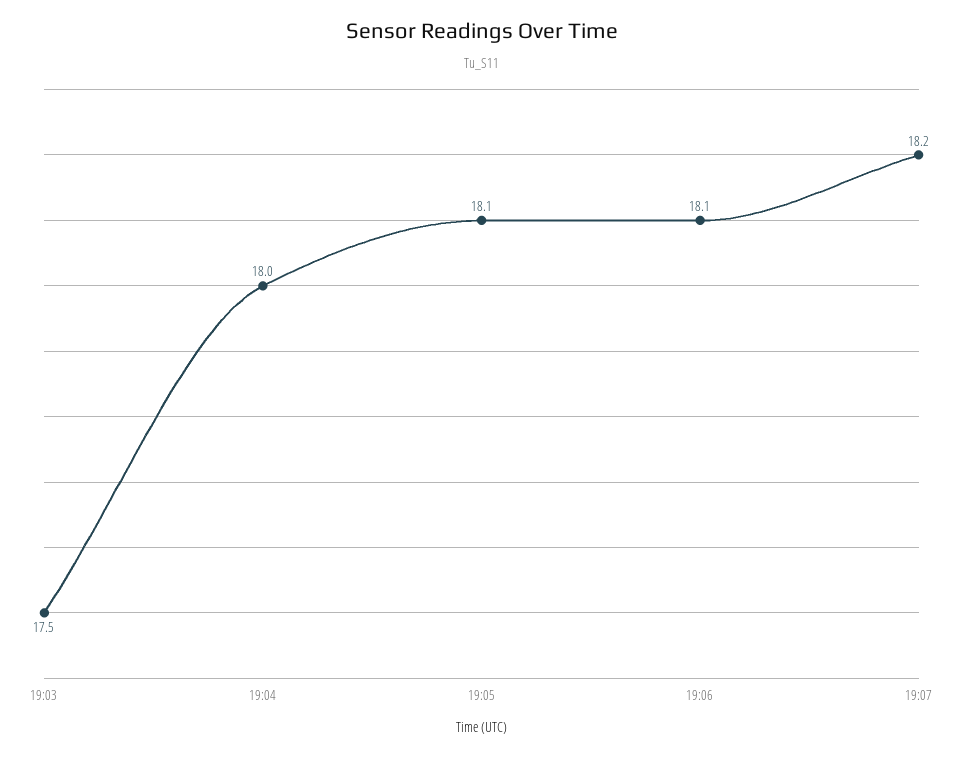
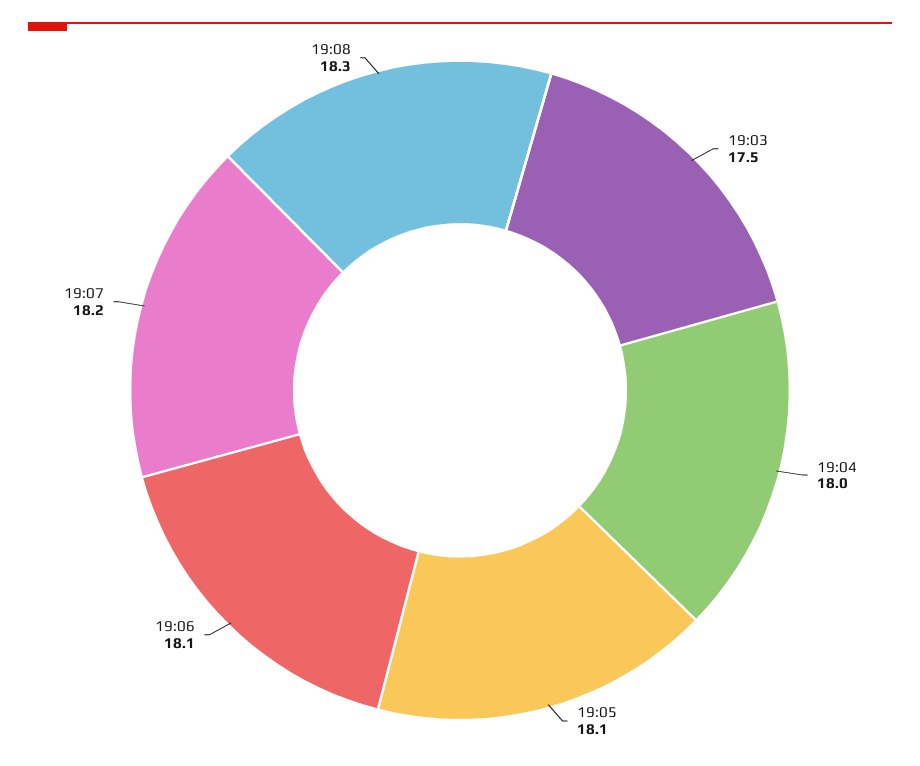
19:08: none -> 18.3

